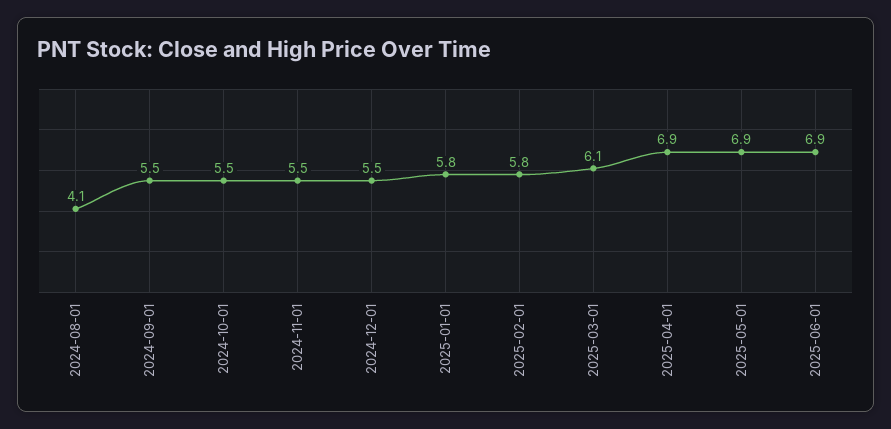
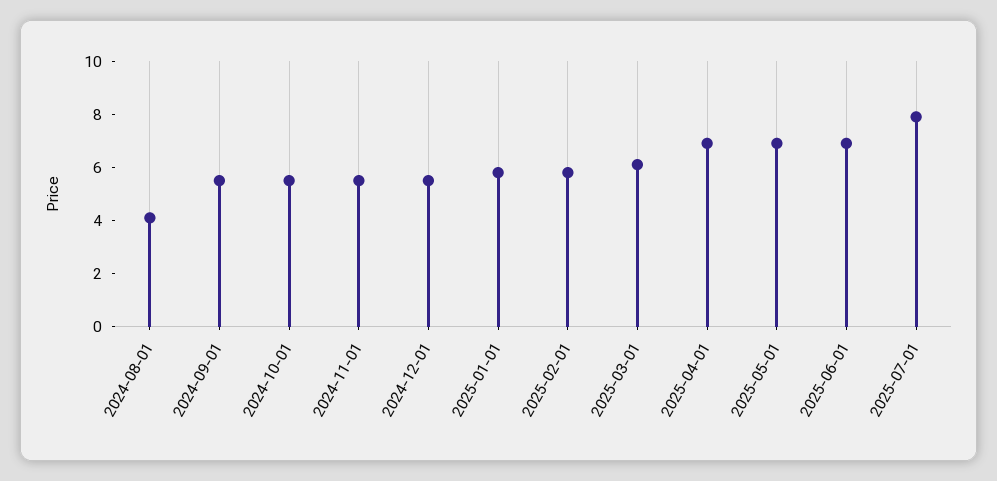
2025-07-01: none -> 8

